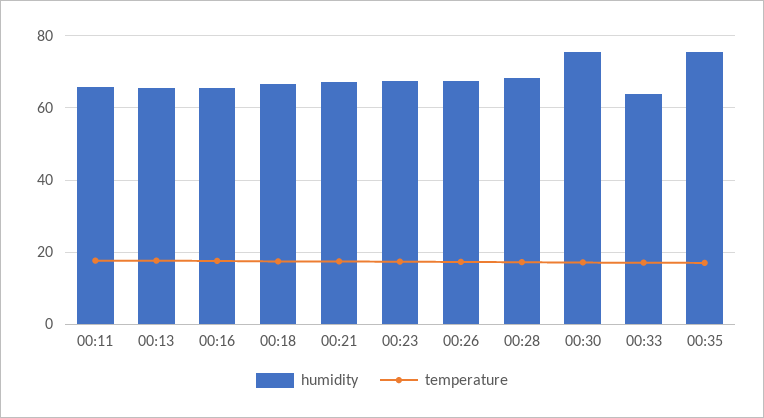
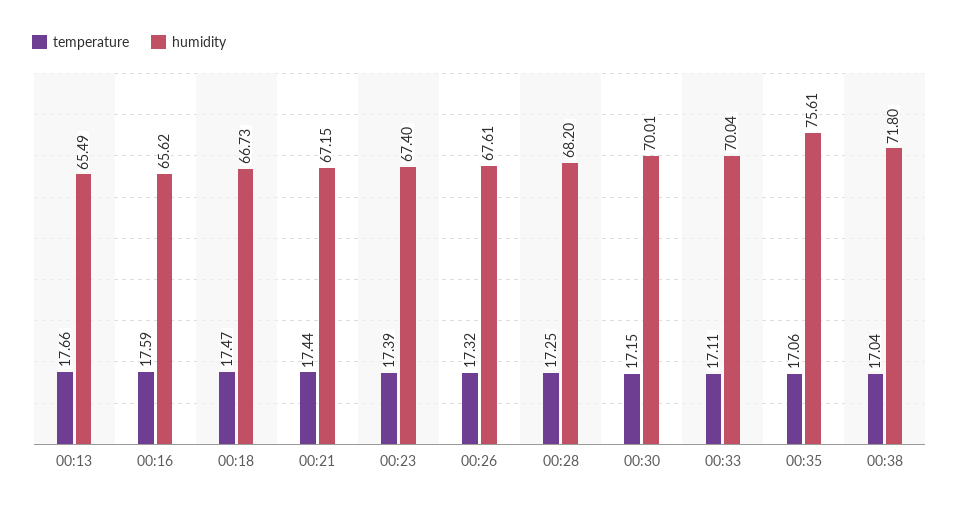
humidity, 00:11: 66 -> none
temperature, 00:11: 18 -> none
humidity, 00:30: 76 -> 70.01
humidity, 00:33: 64 -> 70.04
temperature, 00:38: none -> 17.04
humidity, 00:38: none -> 71.8

